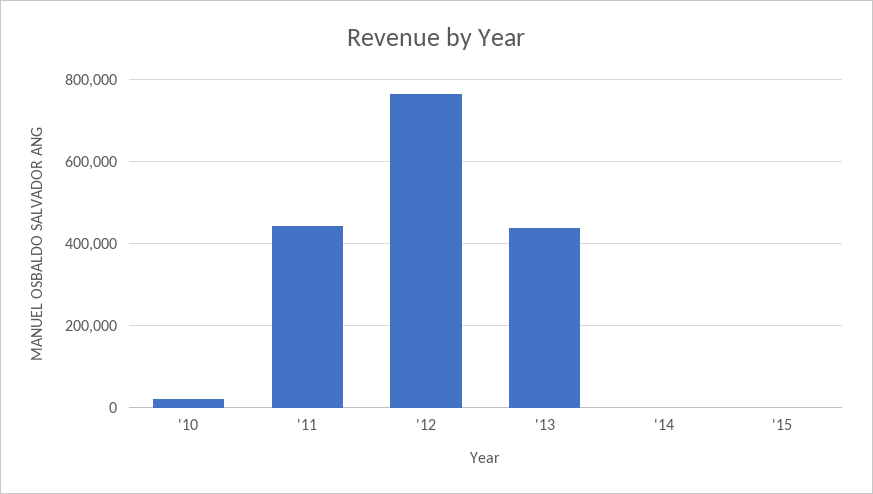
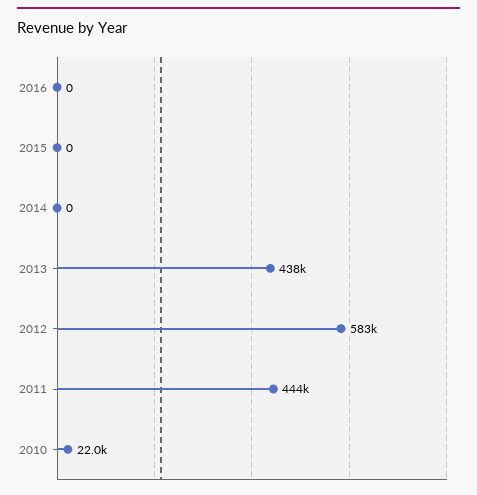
'12: 760000 -> 583000
2016: none -> 0

